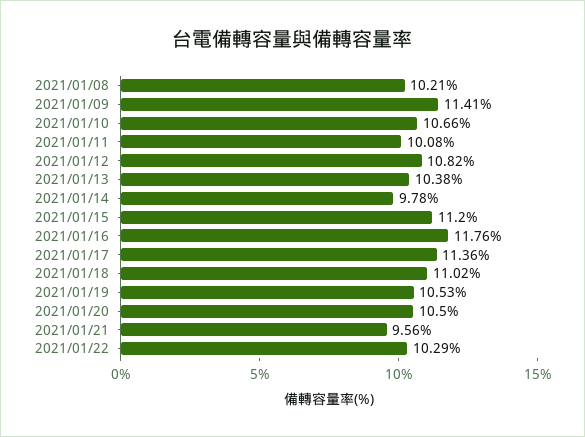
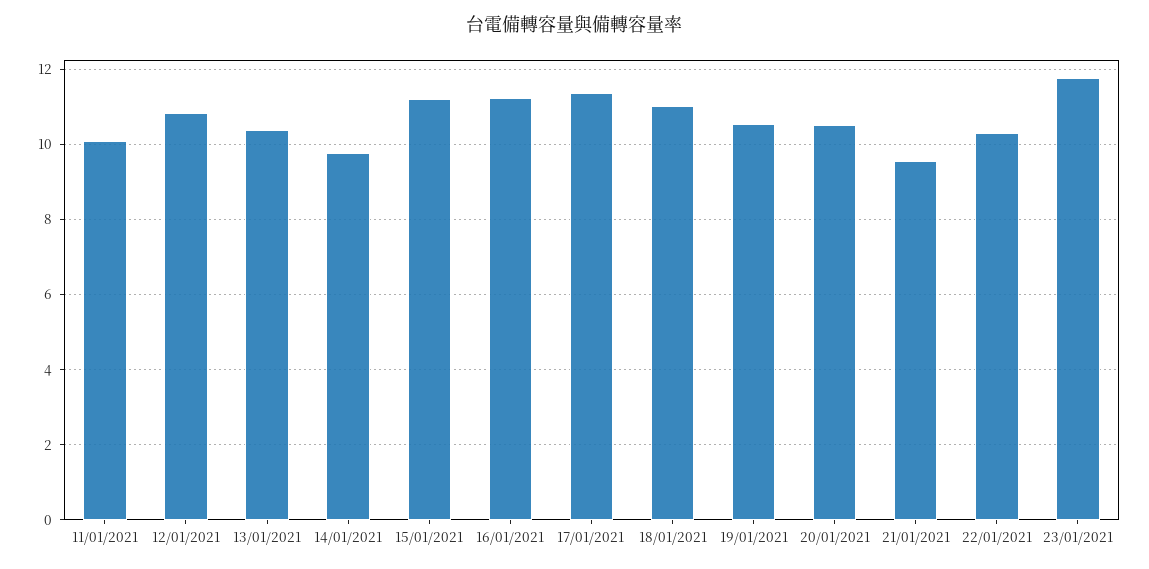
2021/01/08: 10.21 -> none
2021/01/09: 11.41 -> none
2021/01/10: 10.66 -> none
2021/01/16: 11.76 -> 11.2
23/01/2021: none -> 11.8

